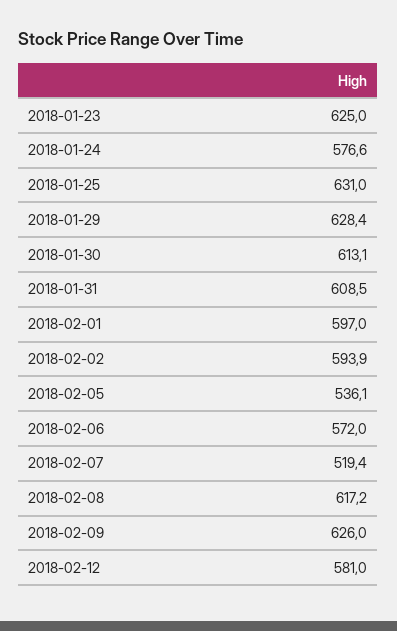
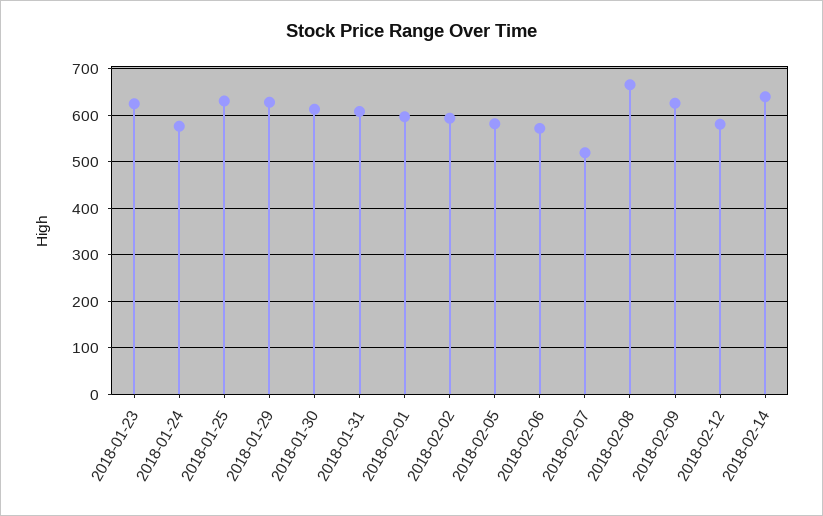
2018-02-05: 536.1 -> 580
2018-02-08: 617.2 -> 660
2018-02-14: none -> 640

